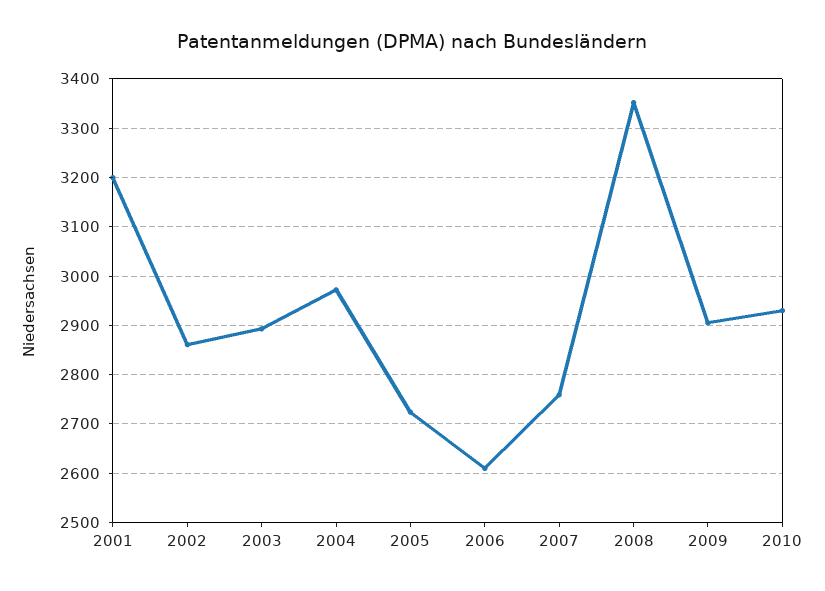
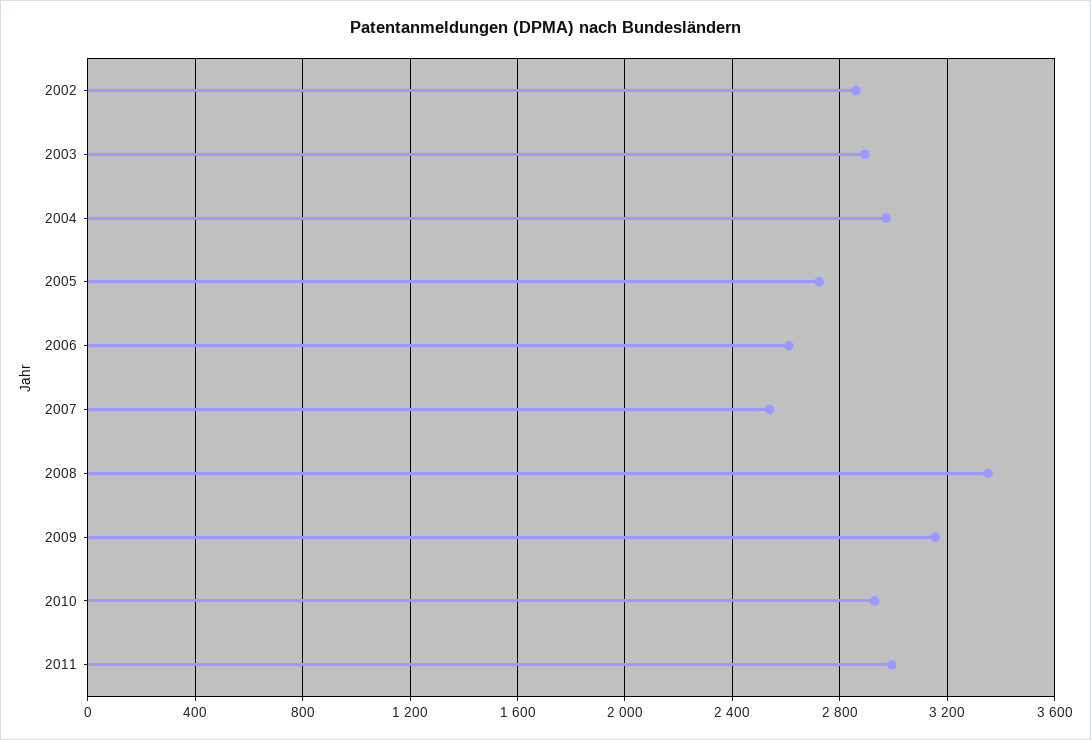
2001: 3200 -> none
2007: 2760 -> 2550
2009: 2900 -> 3150
2011: none -> 3000

